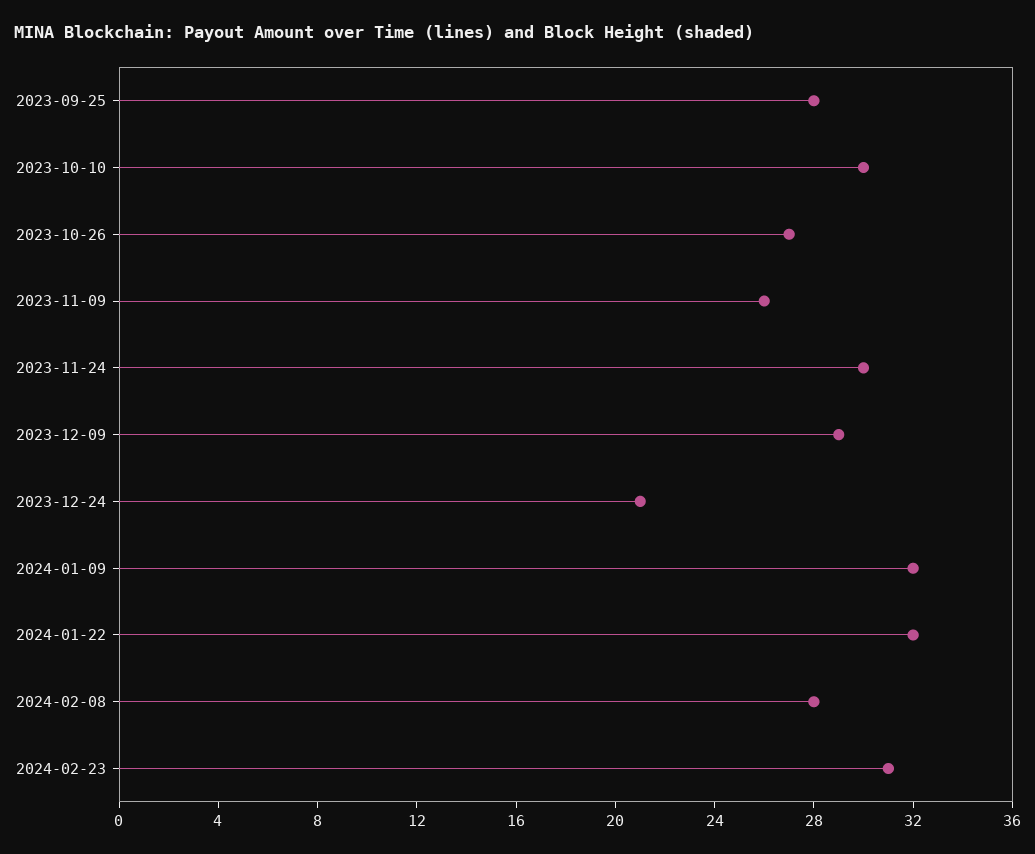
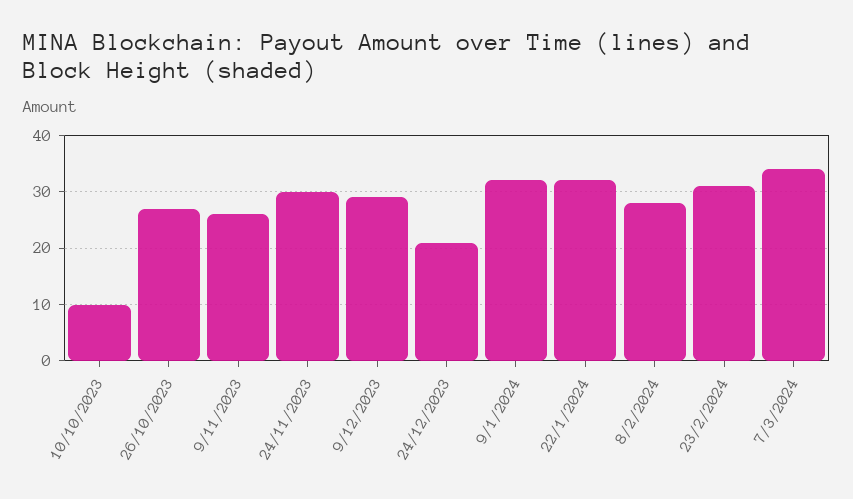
2023-09-25: 28 -> none
2023-10-10: 30 -> 10
7/3/2024: none -> 35

